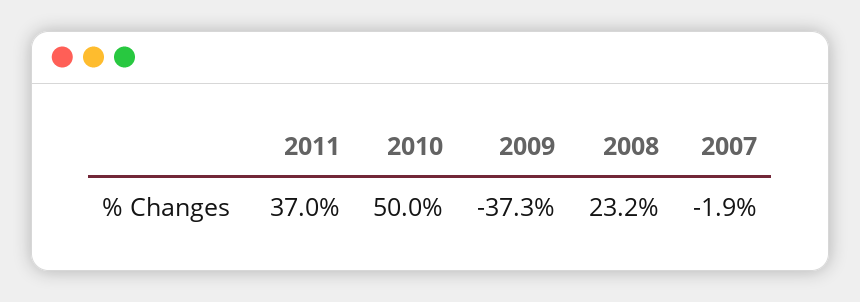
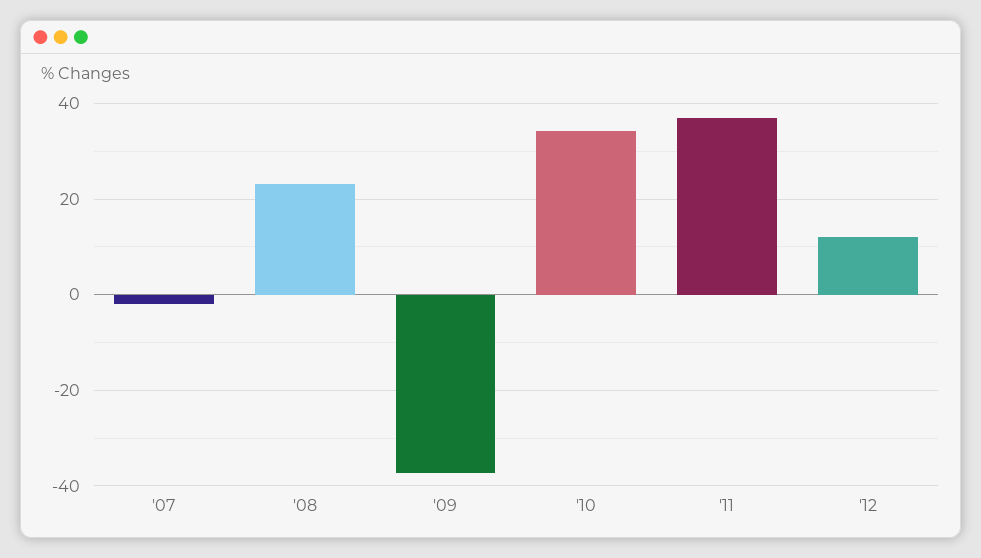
2010: 50 -> 34
'12: none -> 12

